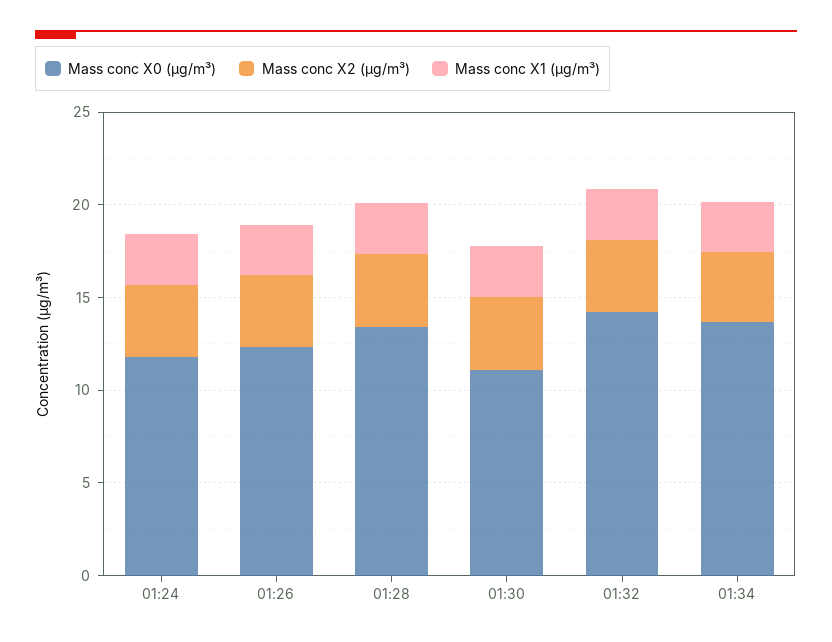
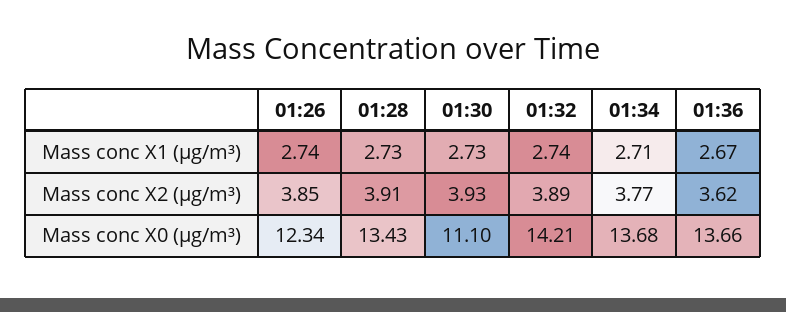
Mass conc X0 (μg/m³), 01:24: 12 -> none
Mass conc X2 (μg/m³), 01:24: 4 -> none
Mass conc X1 (μg/m³), 01:24: 3 -> none
Mass conc X1 (μg/m³), 01:36: none -> 2.67
Mass conc X2 (μg/m³), 01:36: none -> 3.62
Mass conc X0 (μg/m³), 01:36: none -> 13.66

